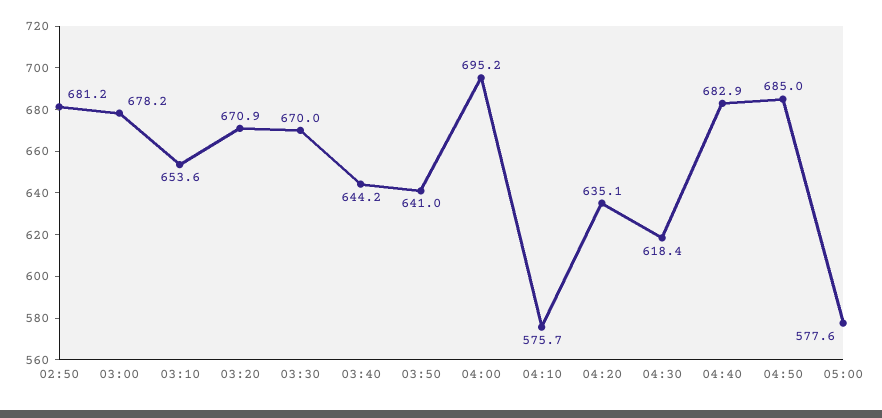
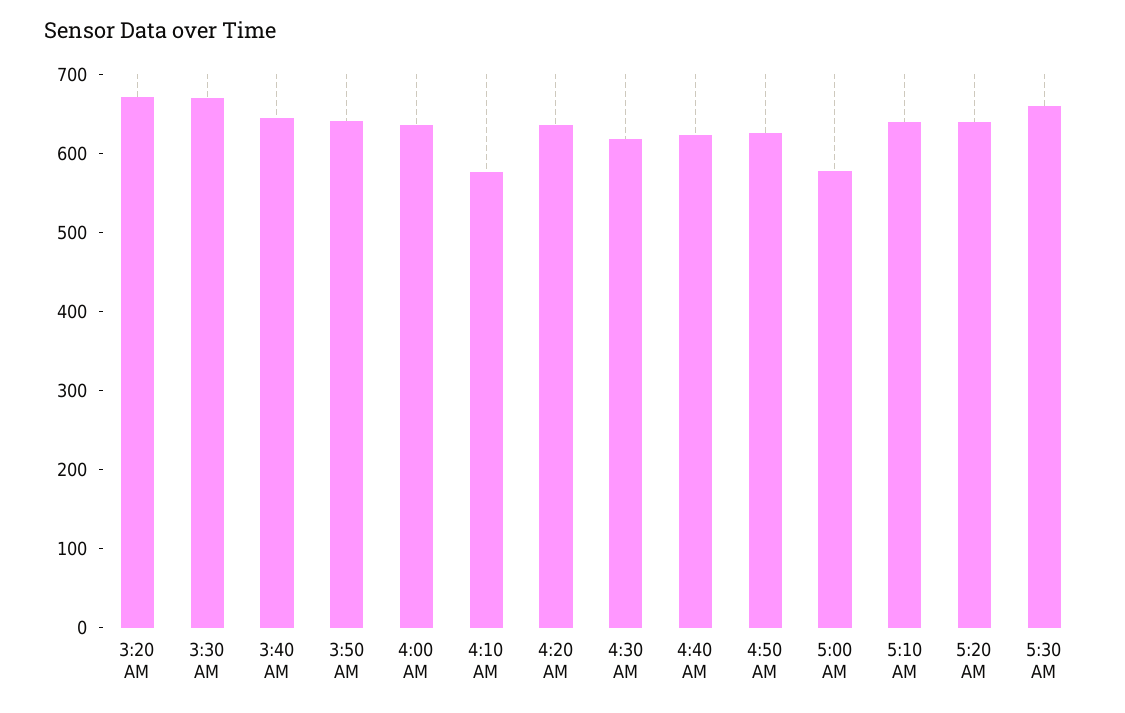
02:50: 681.2 -> none
03:00: 678.2 -> none
03:10: 653.6 -> none
04:00: 695.2 -> 640
04:40: 682.9 -> 620
04:50: 685 -> 620
5:10 AM: none -> 640
5:20 AM: none -> 640
5:30 AM: none -> 660

